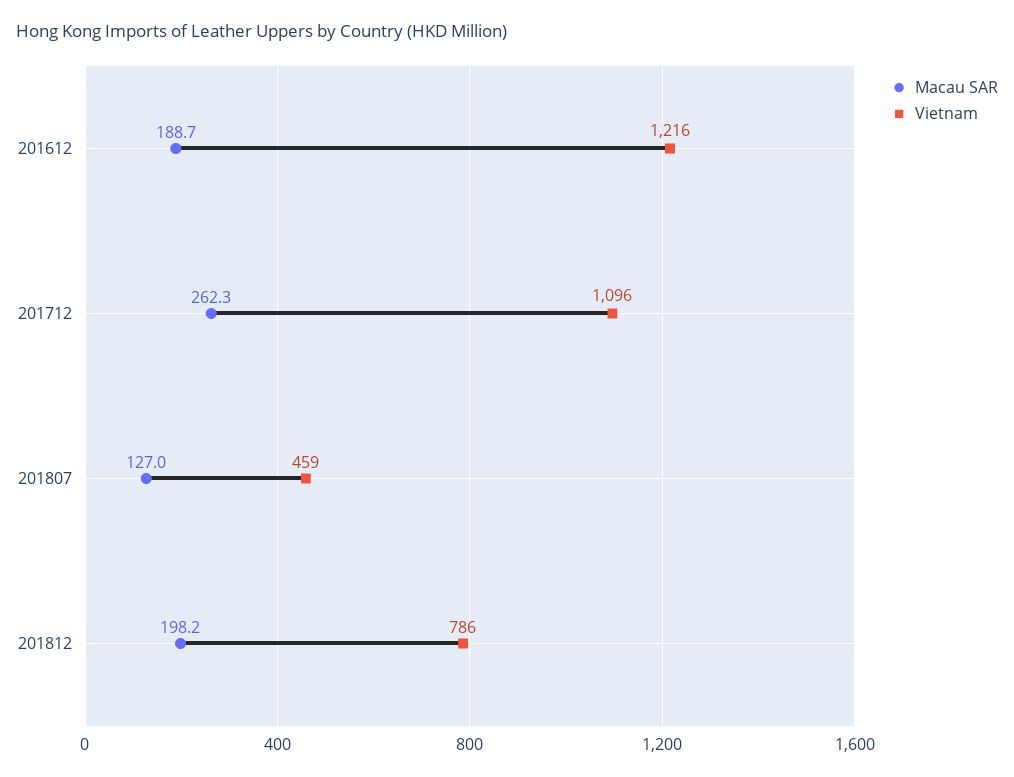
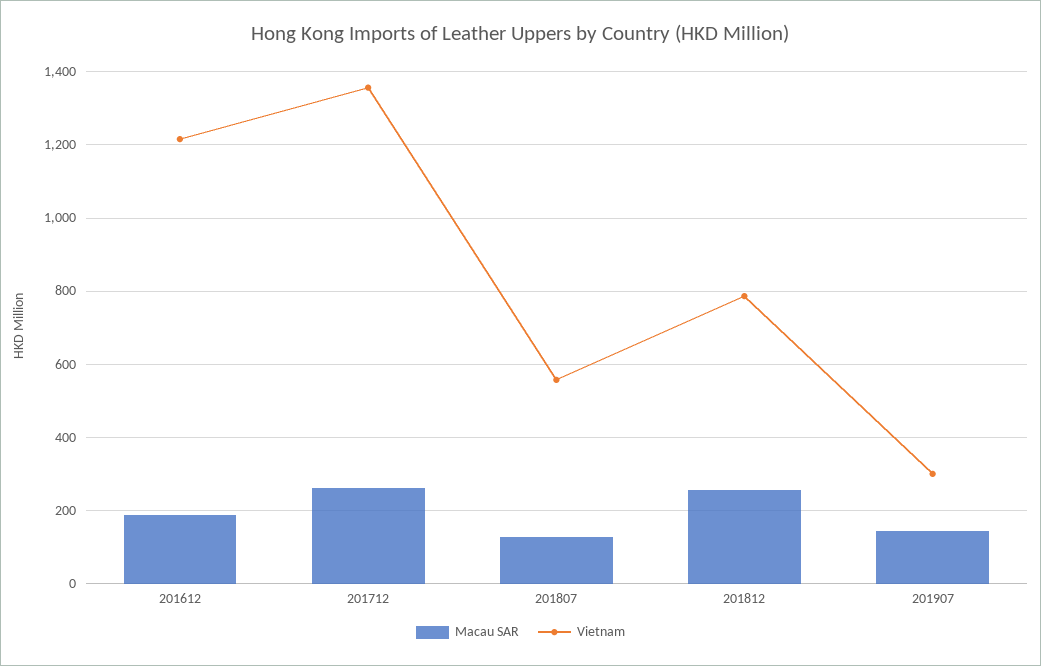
Vietnam, 201712: 1096 -> 1360
Vietnam, 201807: 459 -> 560
Macau SAR, 201812: 198.2 -> 260
Macau SAR, 201907: none -> 140
Vietnam, 201907: none -> 300

